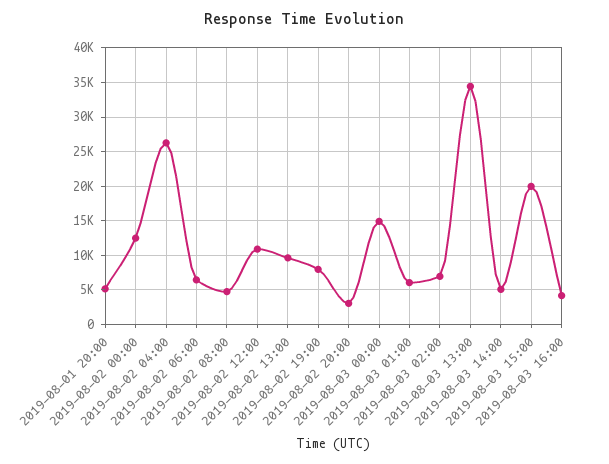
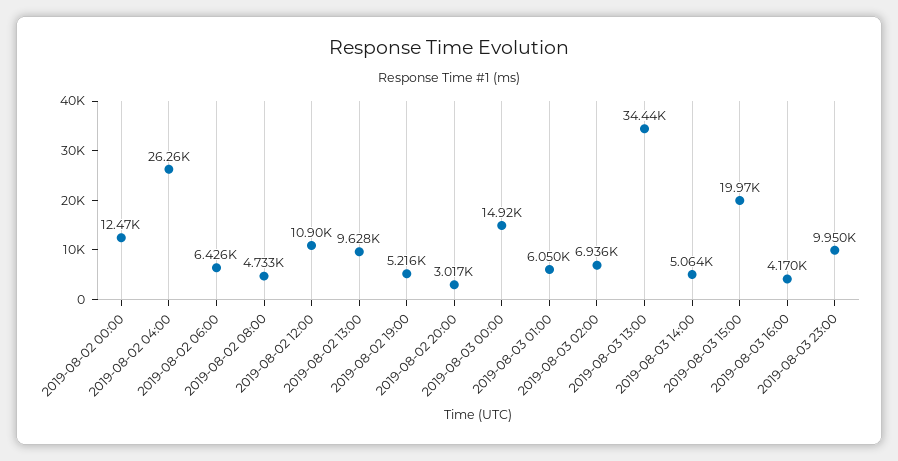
2019-08-01 20:00: 5000 -> none
2019-08-02 19:00: 8000 -> 5216
2019-08-03 23:00: none -> 9950

